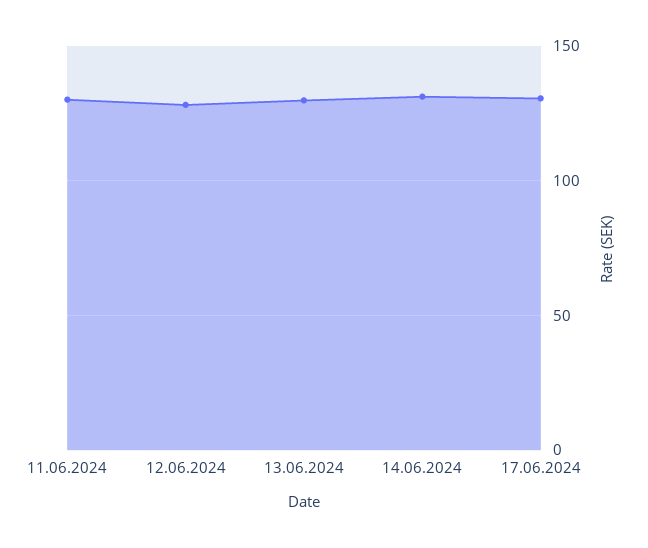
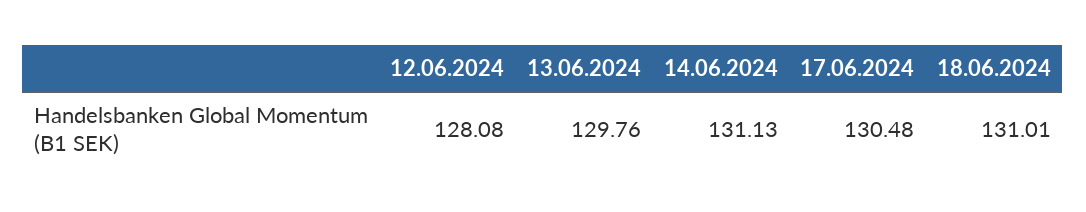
11.06.2024: 130 -> none
18.06.2024: none -> 131.01

